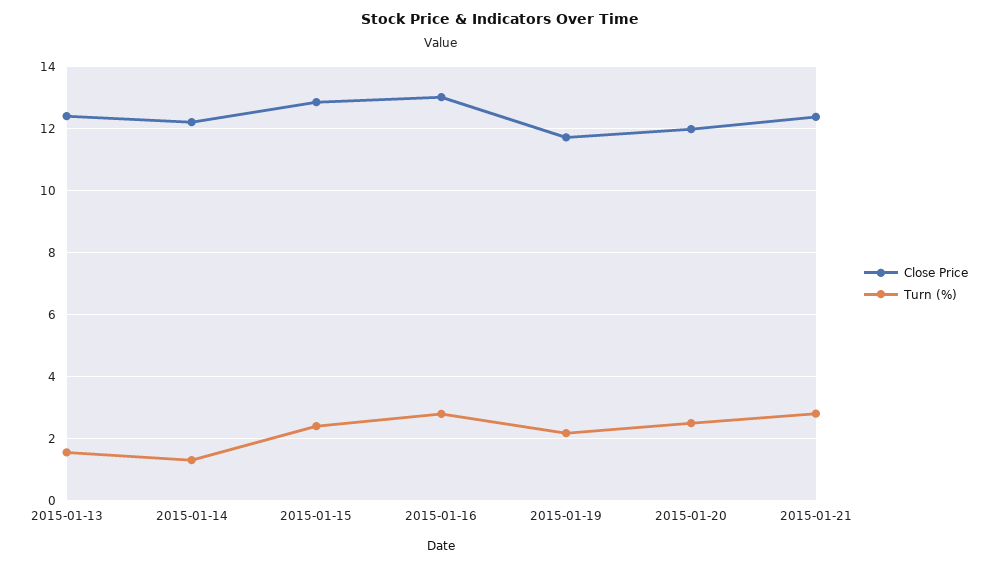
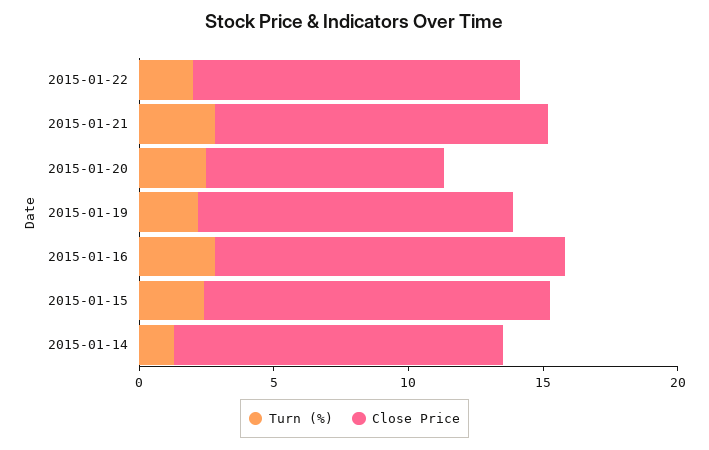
Close Price, 2015-01-13: 12.4 -> none
Turn (%), 2015-01-13: 1.6 -> none
Close Price, 2015-01-20: 12 -> 9
Turn (%), 2015-01-22: none -> 2
Close Price, 2015-01-22: none -> 12

